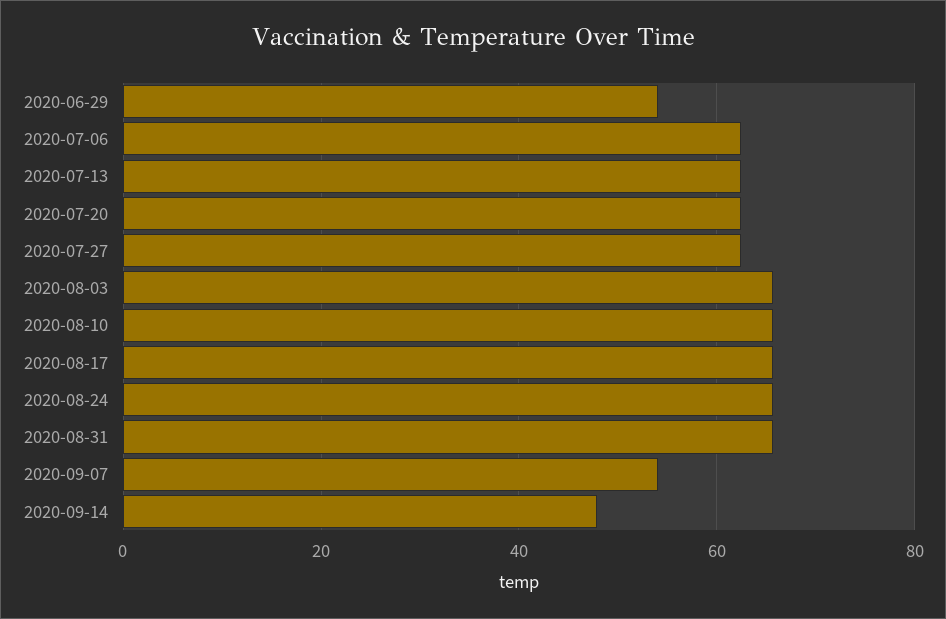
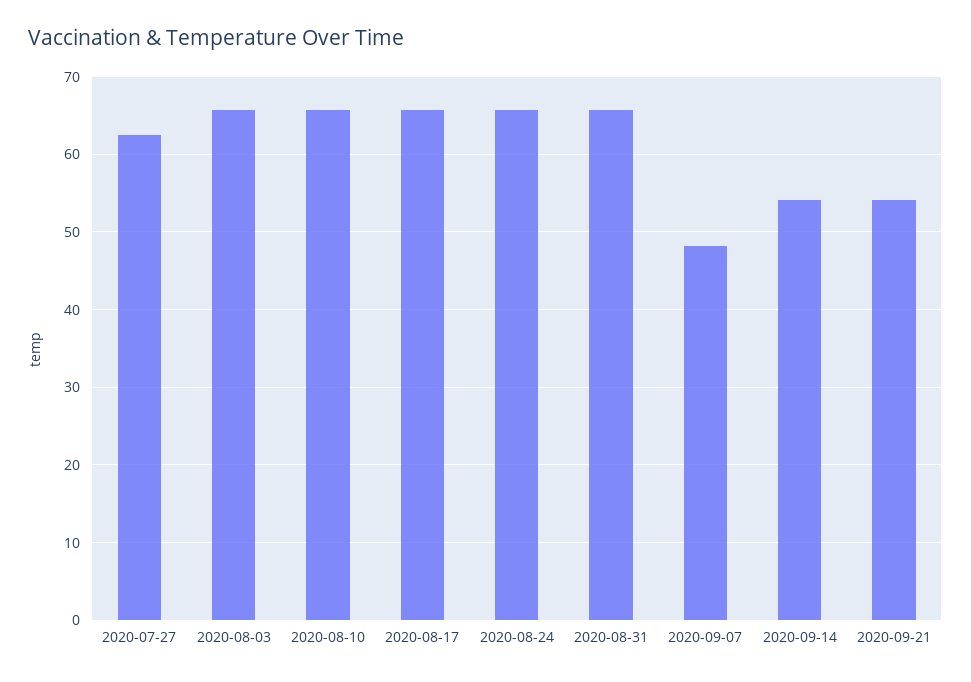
2020-06-29: 54 -> none
2020-07-06: 62 -> none
2020-07-13: 62 -> none
2020-07-20: 62 -> none
2020-09-07: 54 -> 48
2020-09-14: 48 -> 54
2020-09-21: none -> 54

